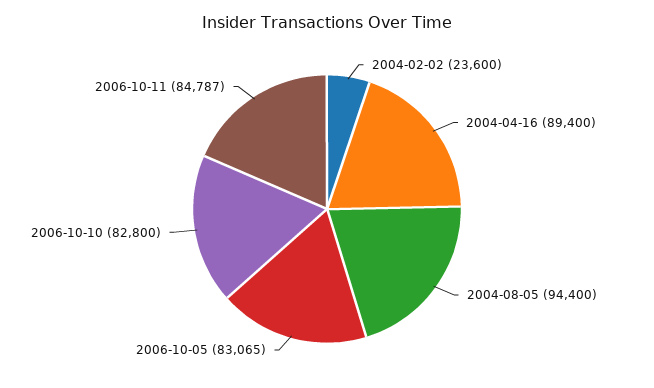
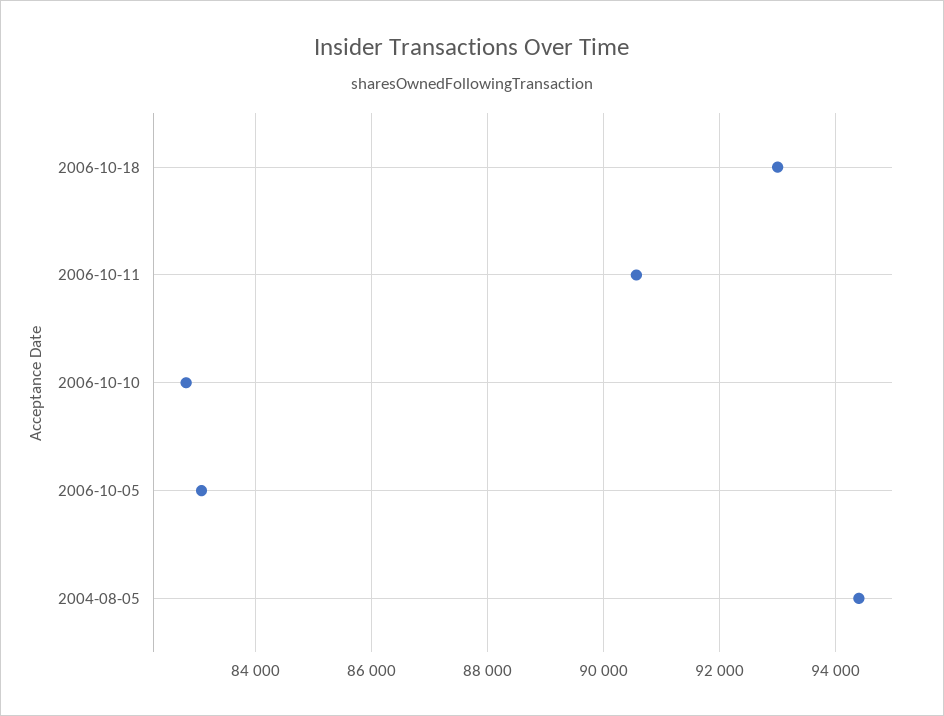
2004-02-02: 23600 -> none
2004-04-16: 89400 -> none
2006-10-11: 84787 -> 90600
2006-10-18: none -> 93000

